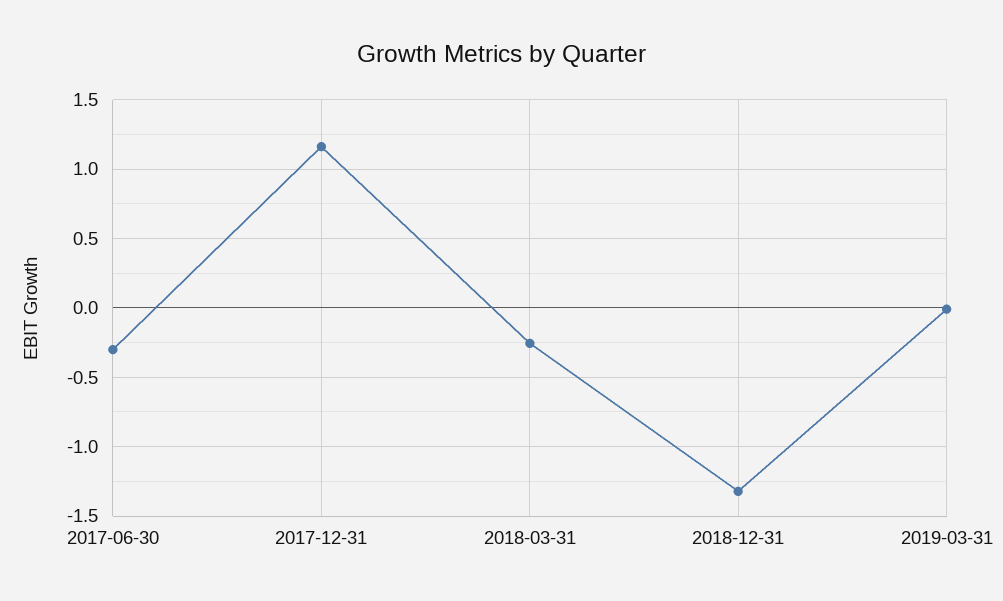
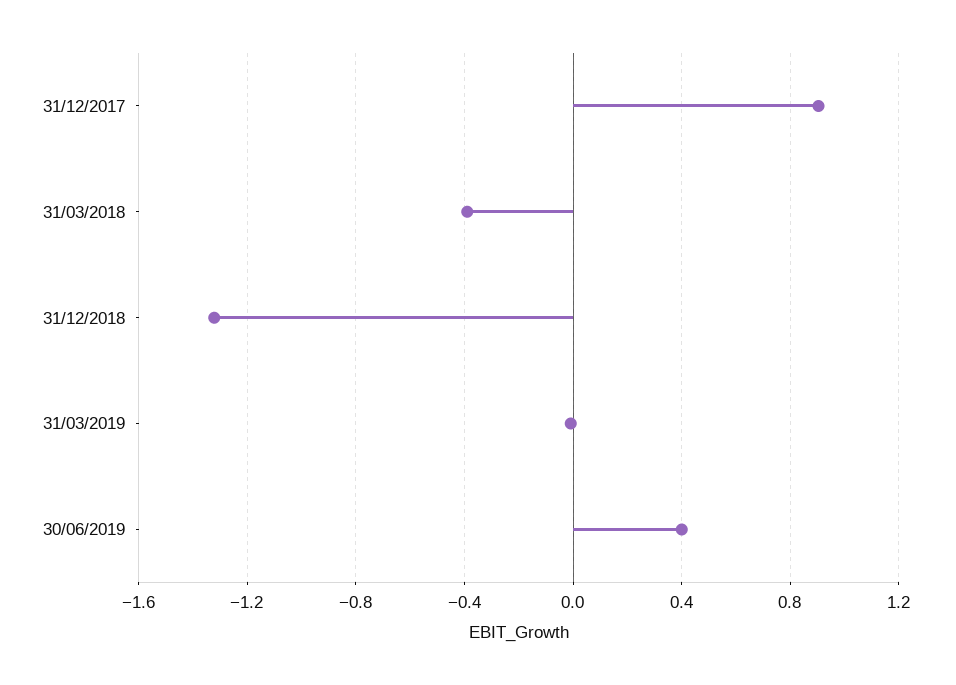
2017-06-30: -0.3 -> none
2017-12-31: 1.15 -> 0.9
2018-03-31: -0.25 -> -0.4
30/06/2019: none -> 0.4

